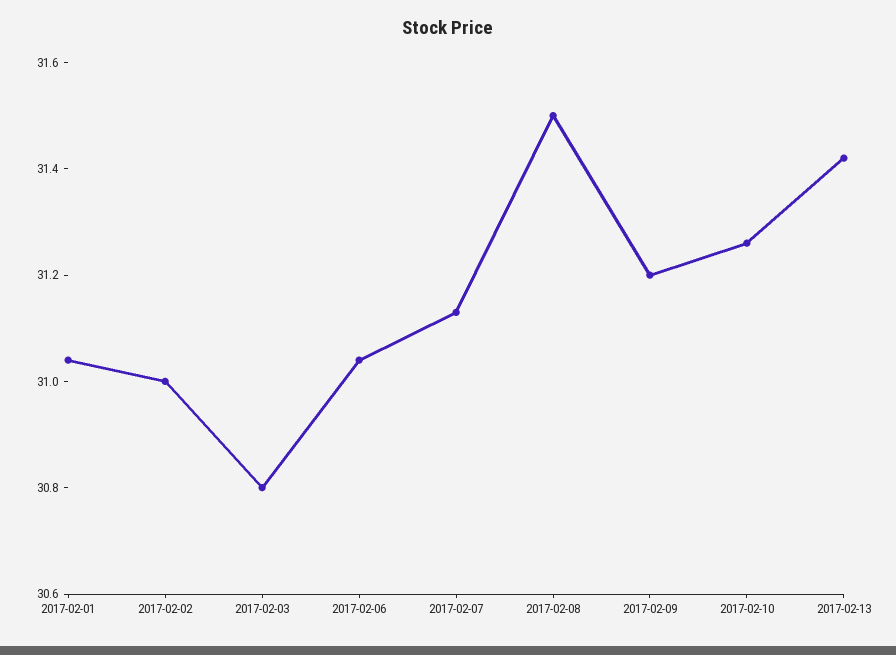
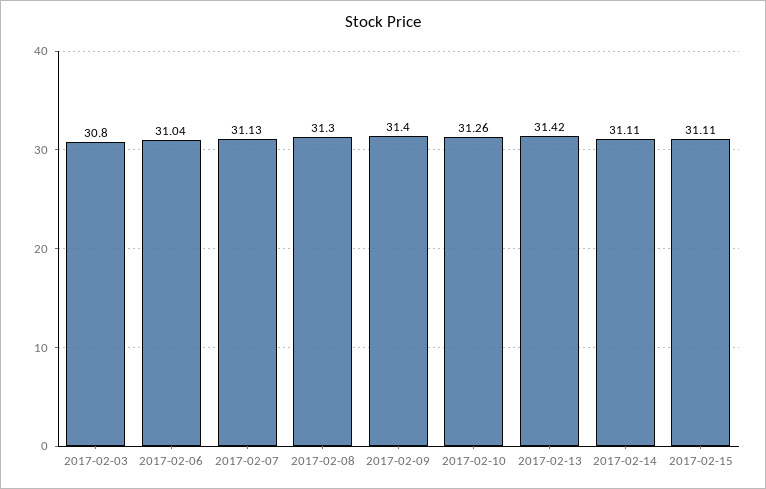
2017-02-01: 31.05 -> none
2017-02-02: 31 -> none
2017-02-08: 31.5 -> 31.3
2017-02-09: 31.2 -> 31.4
2017-02-14: none -> 31.11
2017-02-15: none -> 31.11

